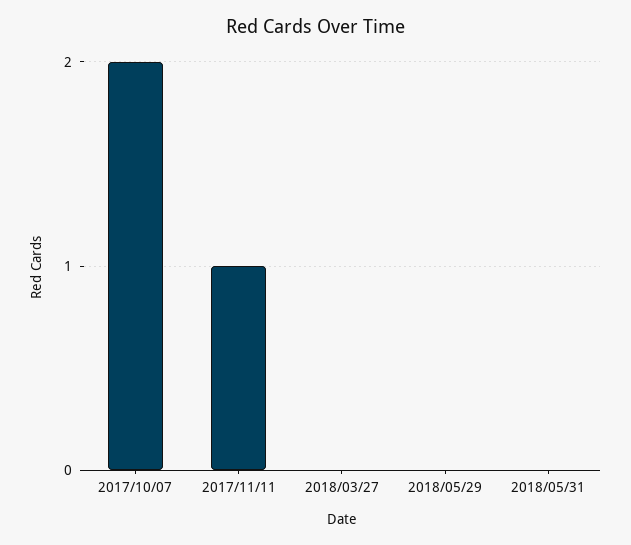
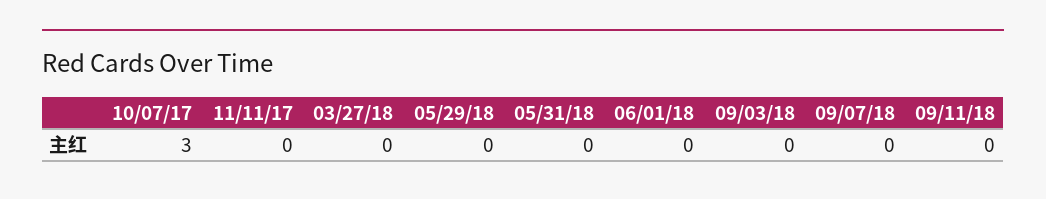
2017/10/07: 2 -> 3
2017/11/11: 1 -> 0
06/01/18: none -> 0
09/03/18: none -> 0
09/07/18: none -> 0
09/11/18: none -> 0

